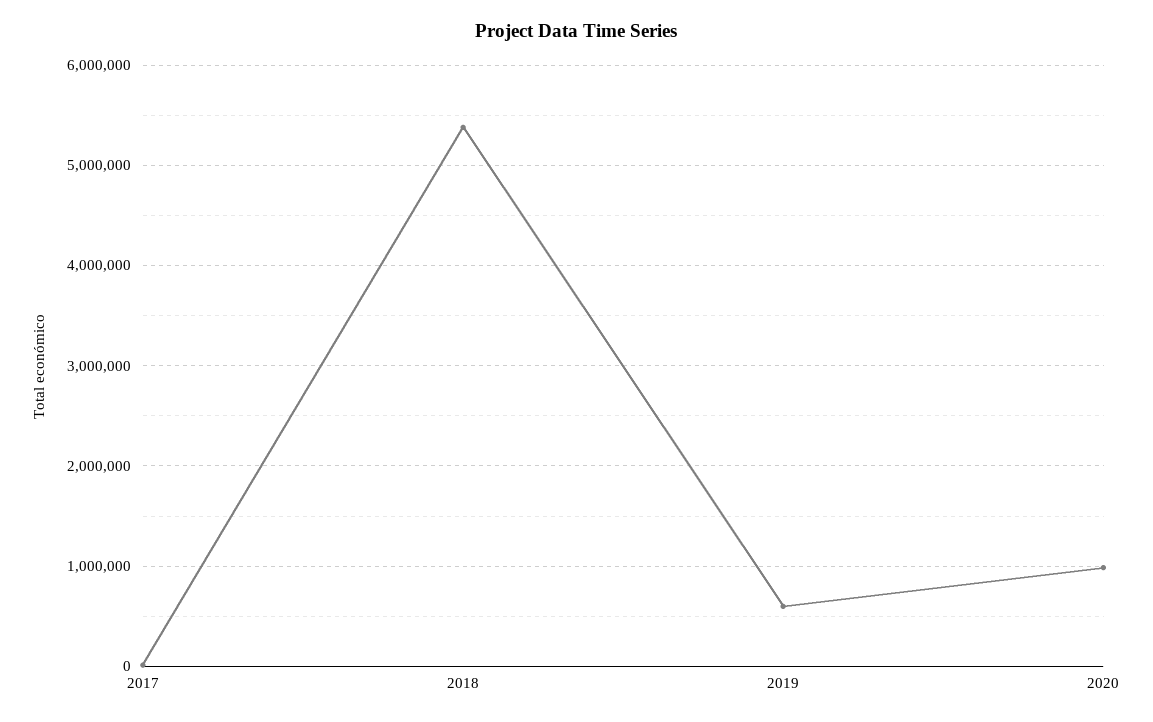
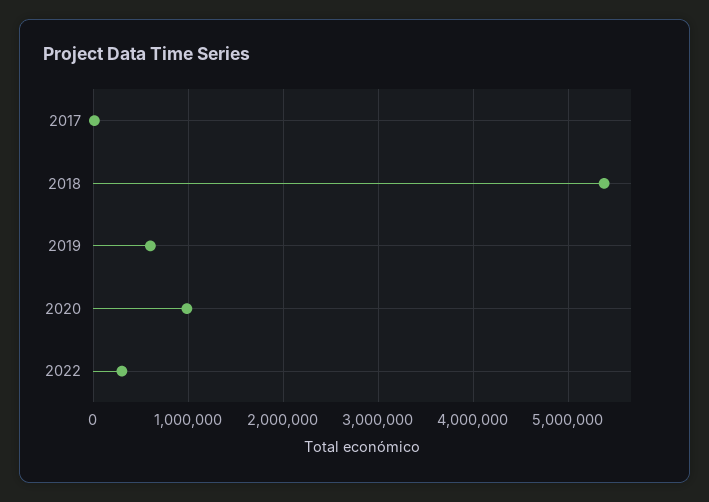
2022: none -> 300000

